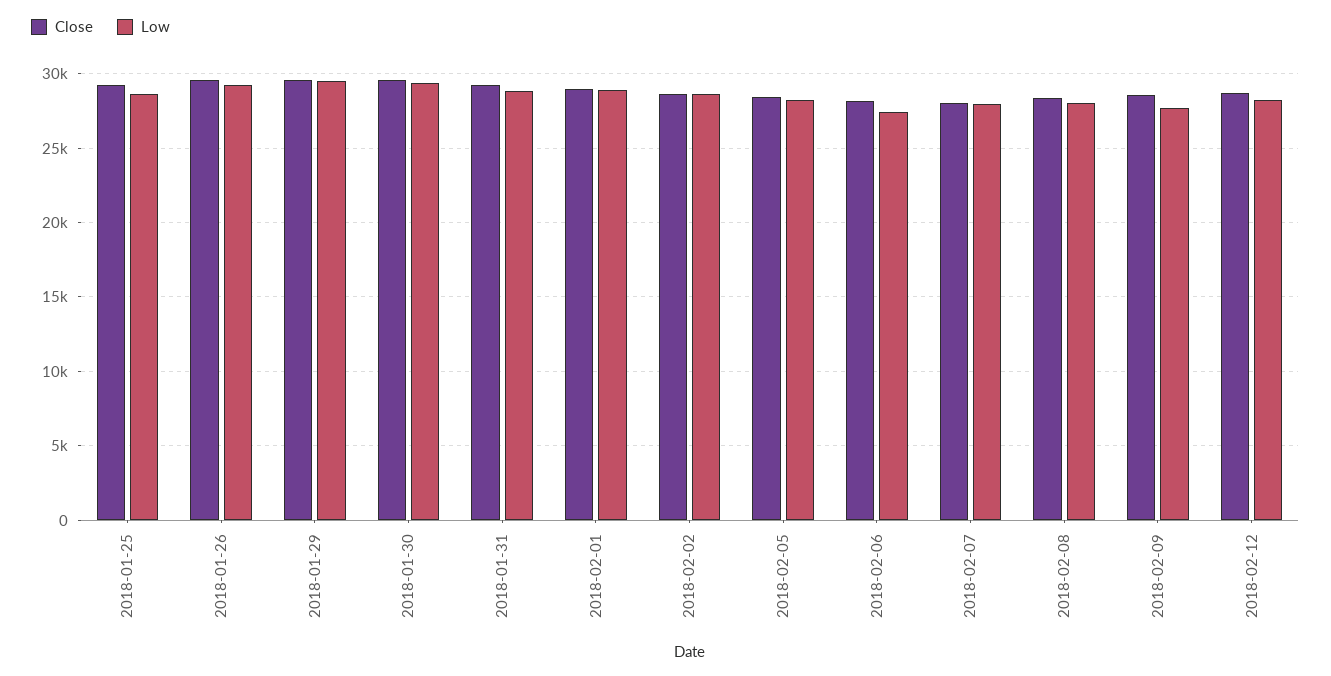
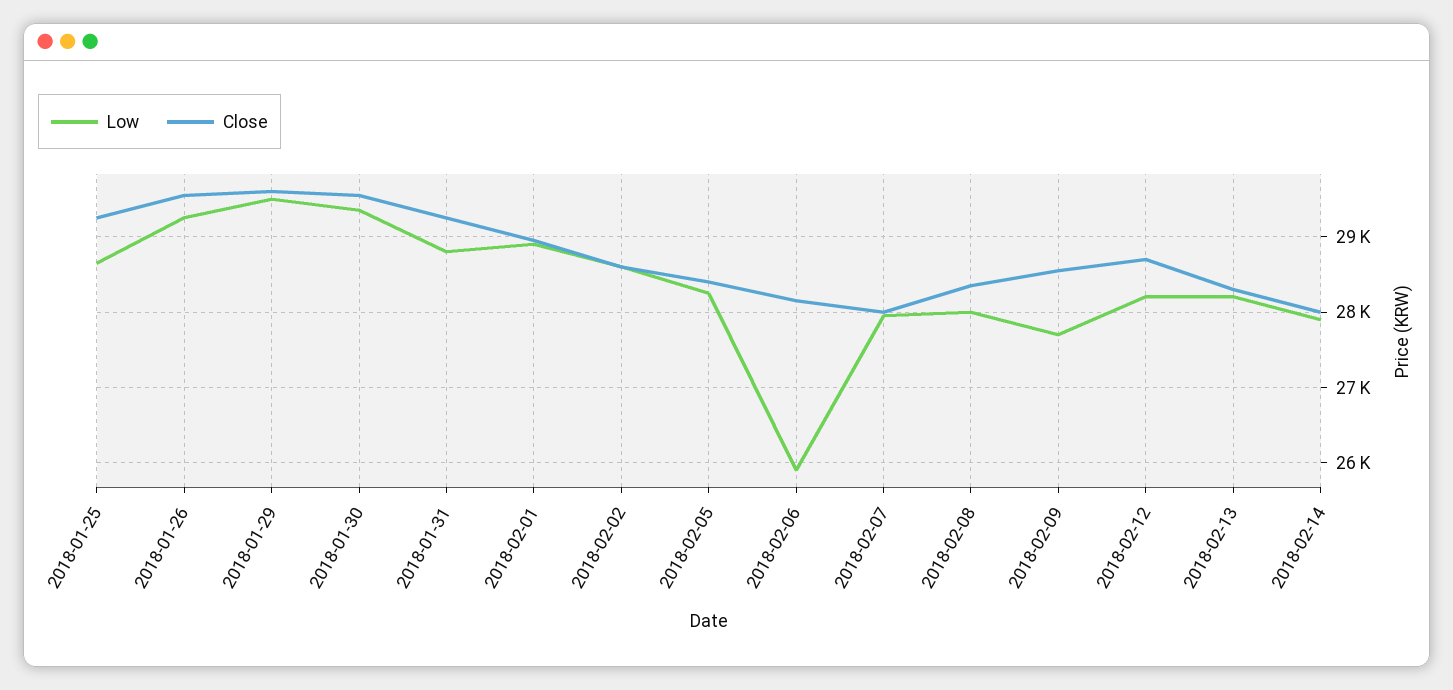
Low, 2018-02-06: 27500 -> 25900
Low, 2018-02-13: none -> 28200
Close, 2018-02-13: none -> 28300
Low, 2018-02-14: none -> 27900
Close, 2018-02-14: none -> 28000

